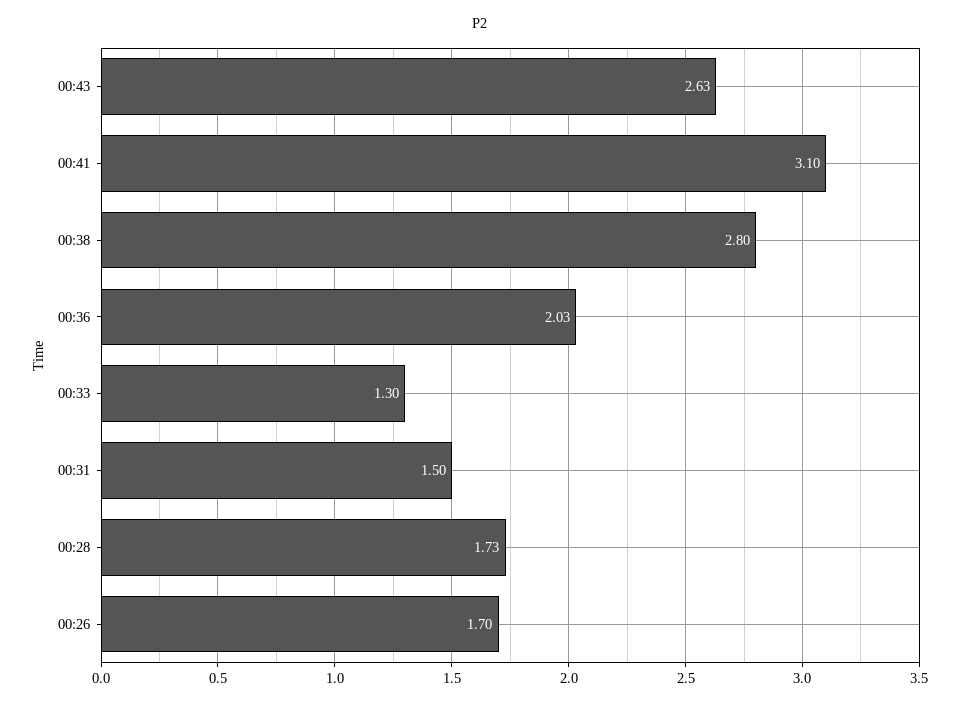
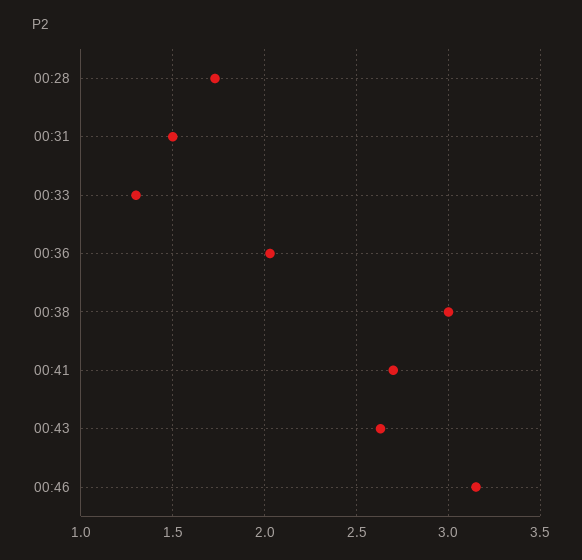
00:41: 3.1 -> 2.7
00:38: 2.8 -> 3
00:26: 1.7 -> none
00:46: none -> 3.15

